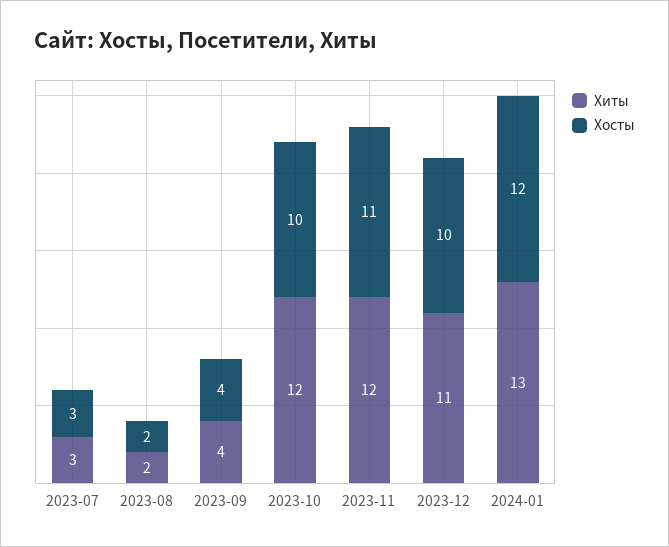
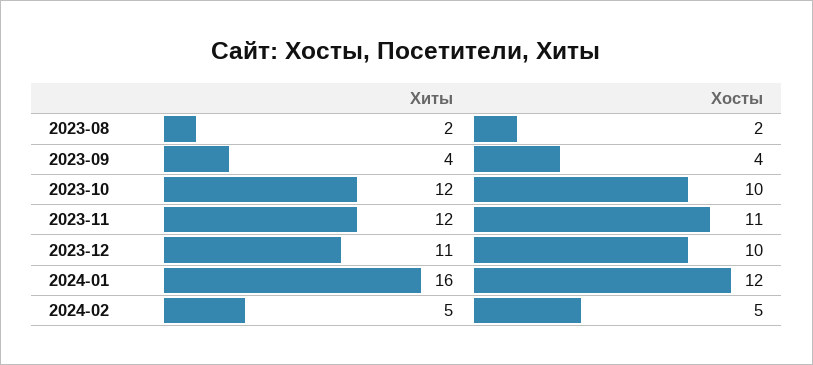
Хиты, 2023-07: 3 -> none
Хосты, 2023-07: 3 -> none
Хиты, 2024-01: 13 -> 16
Хиты, 2024-02: none -> 5
Хосты, 2024-02: none -> 5

